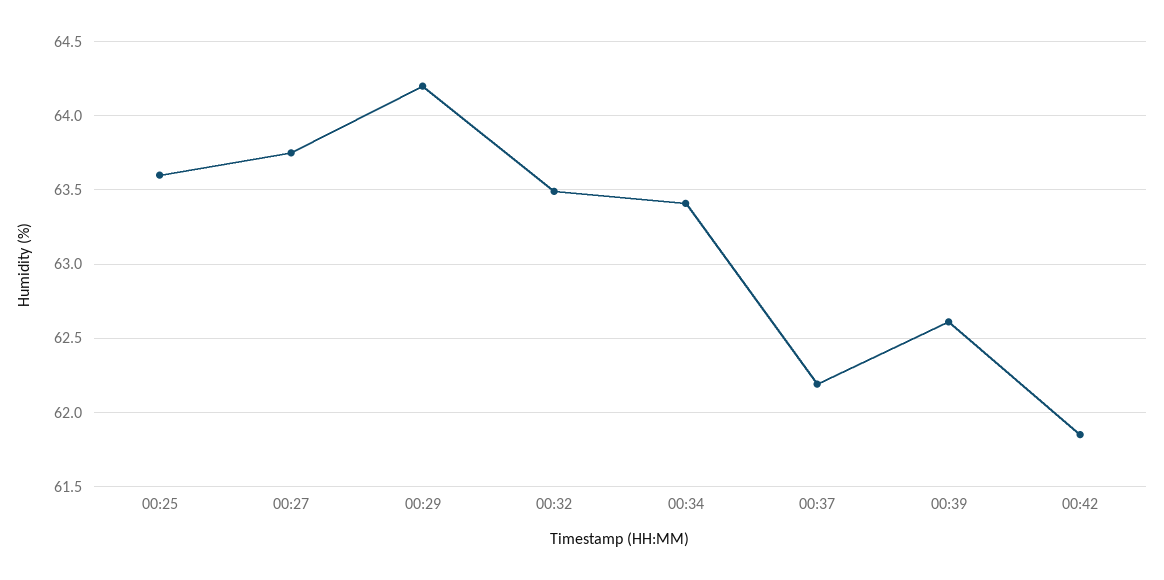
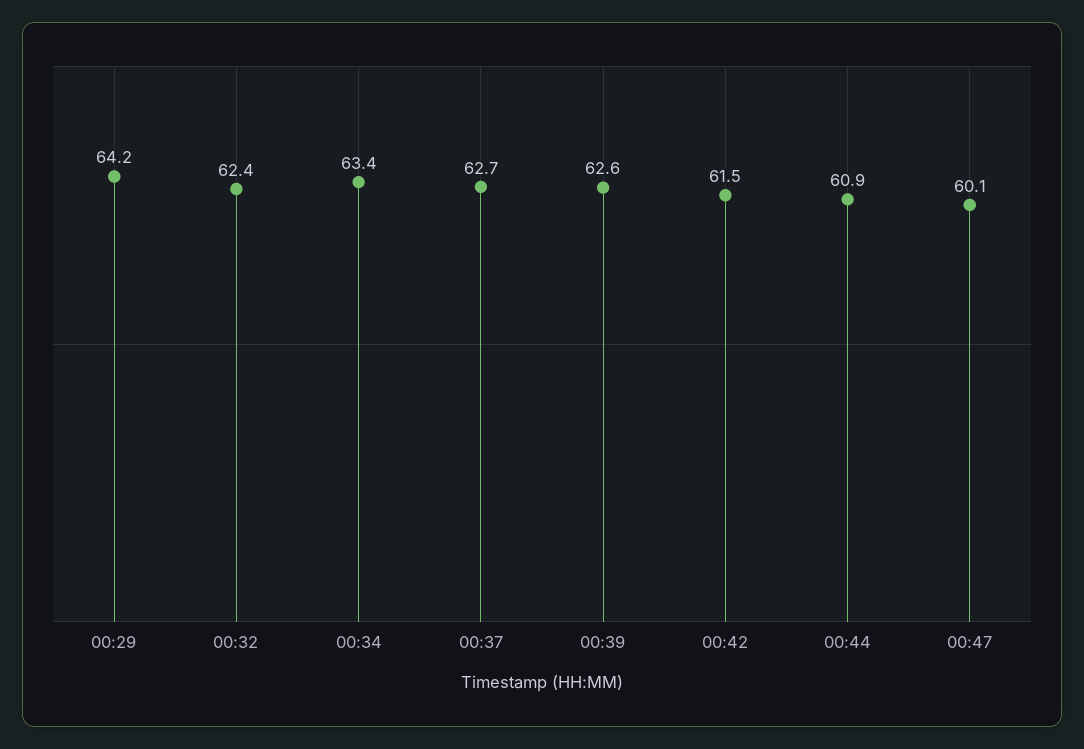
00:25: 63.6 -> none
00:27: 63.75 -> none
00:32: 63.5 -> 62.4
00:37: 62.2 -> 62.7
00:42: 61.85 -> 61.5
00:44: none -> 60.9
00:47: none -> 60.1

